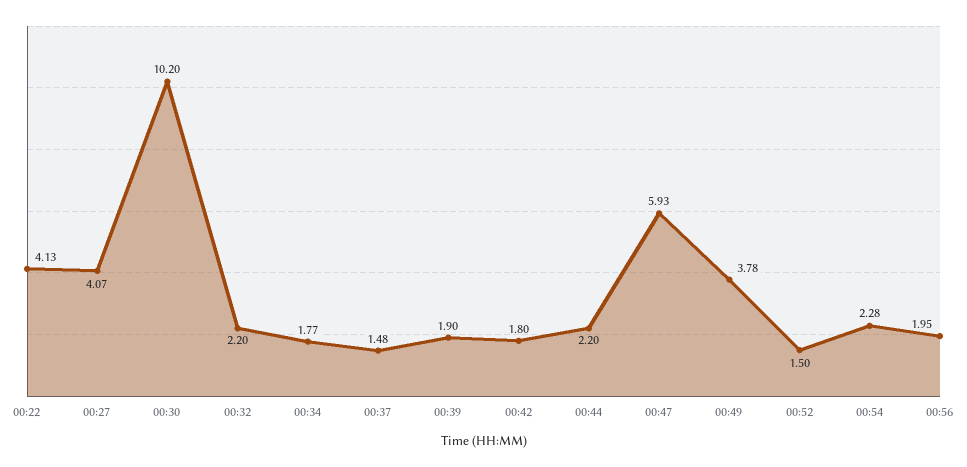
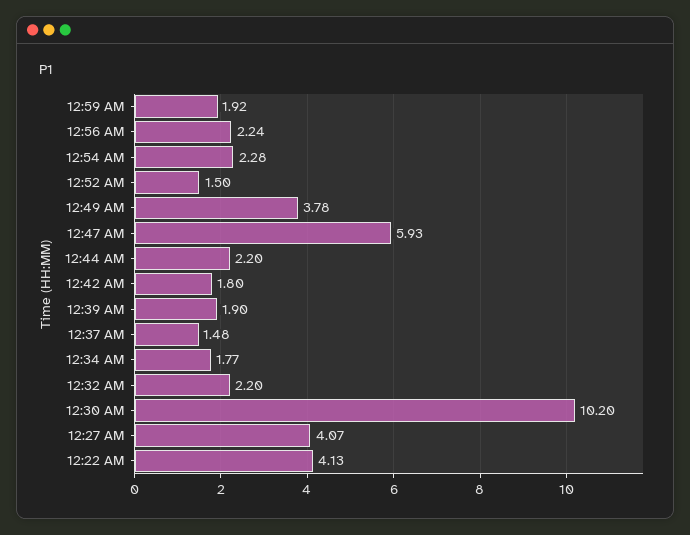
00:56: 1.95 -> 2.24
12:59 AM: none -> 1.92

